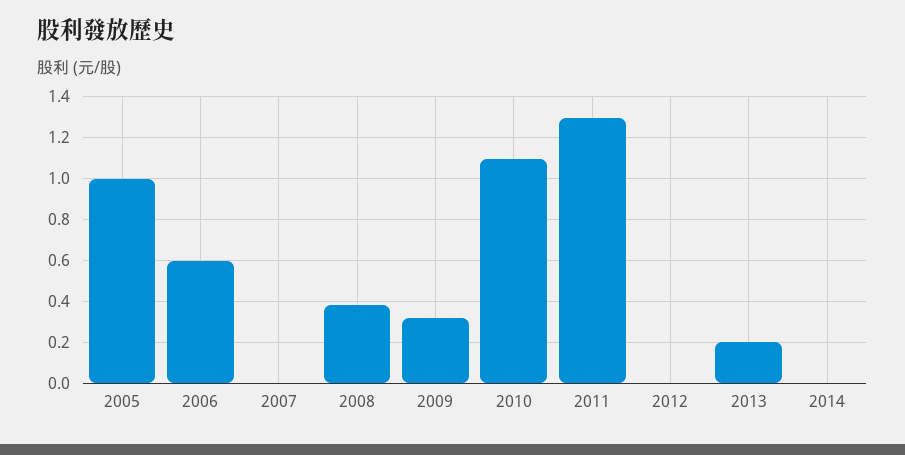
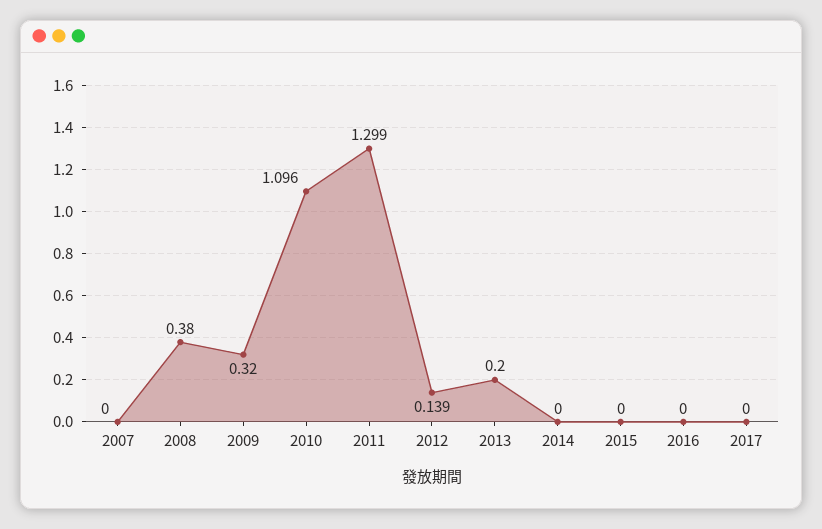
2005: 1 -> none
2006: 0.6 -> none
2012: 0 -> 0.139
2015: none -> 0
2016: none -> 0
2017: none -> 0

